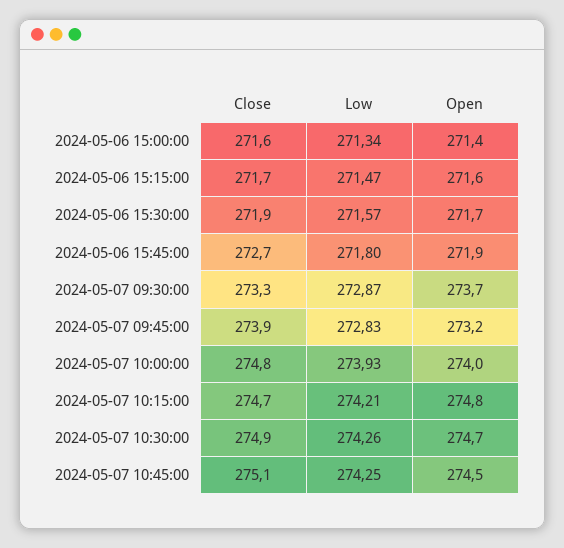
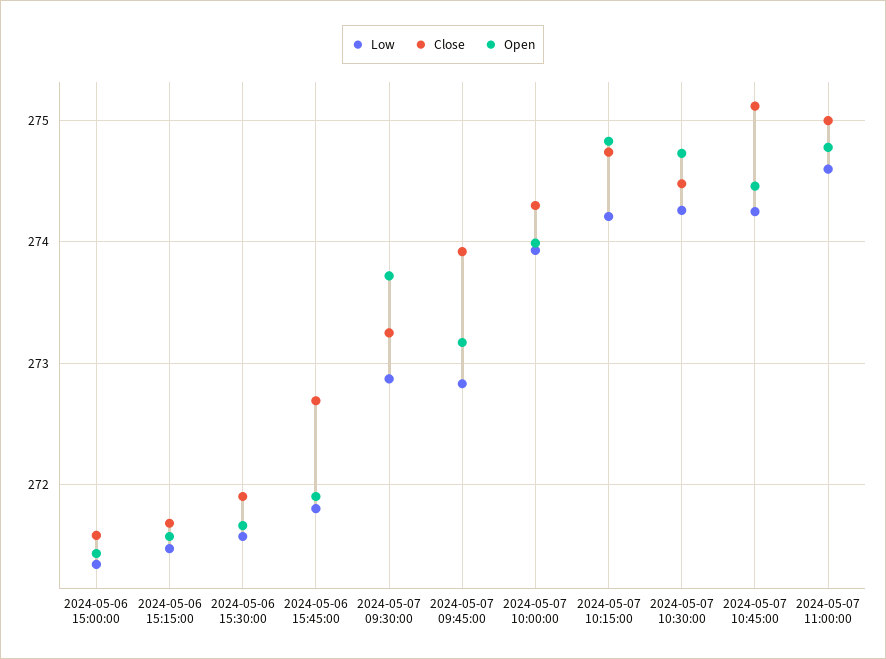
Close, 2024-05-07 10:00:00: 274.8 -> 274.3
Close, 2024-05-07 10:30:00: 274.9 -> 274.5
Low, 2024-05-07 11:00:00: none -> 274.6
Close, 2024-05-07 11:00:00: none -> 275
Open, 2024-05-07 11:00:00: none -> 274.8

